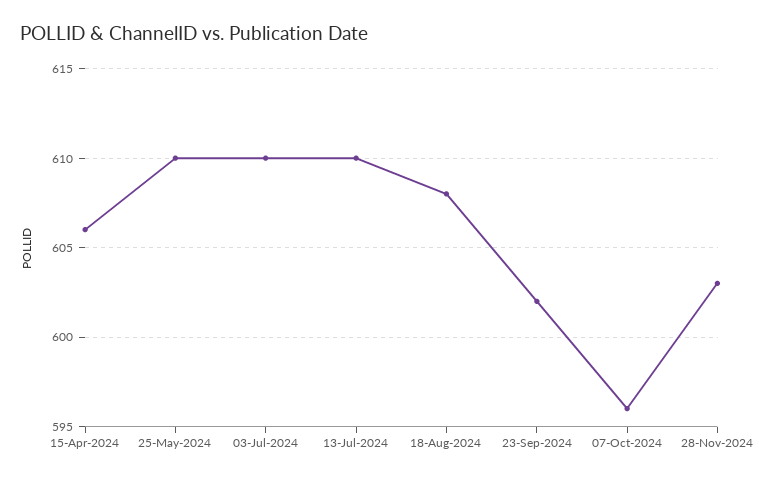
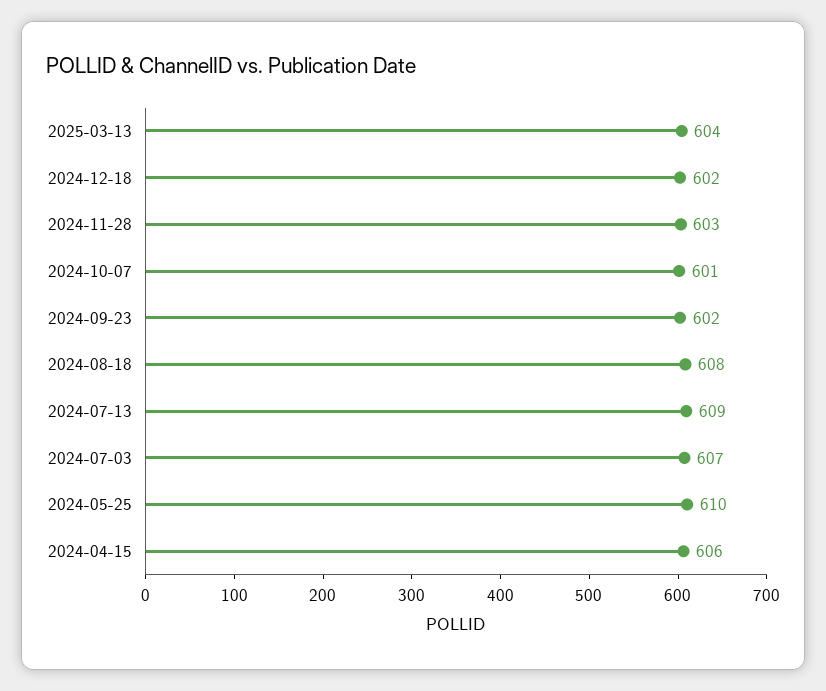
03-Jul-2024: 610 -> 607
13-Jul-2024: 610 -> 609
07-Oct-2024: 596 -> 601
2025-03-13: none -> 604
2024-12-18: none -> 602

